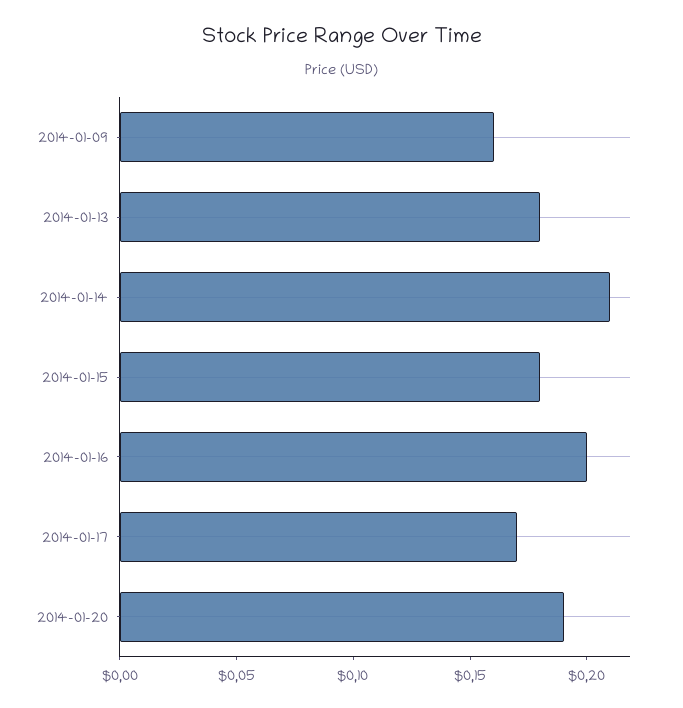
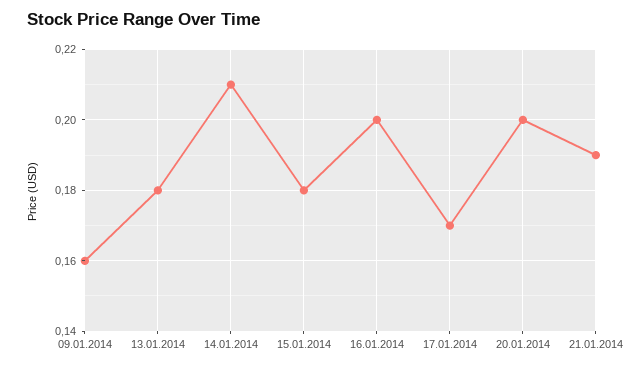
2014-01-20: 0.19 -> 0.2
21.01.2014: none -> 0.19

